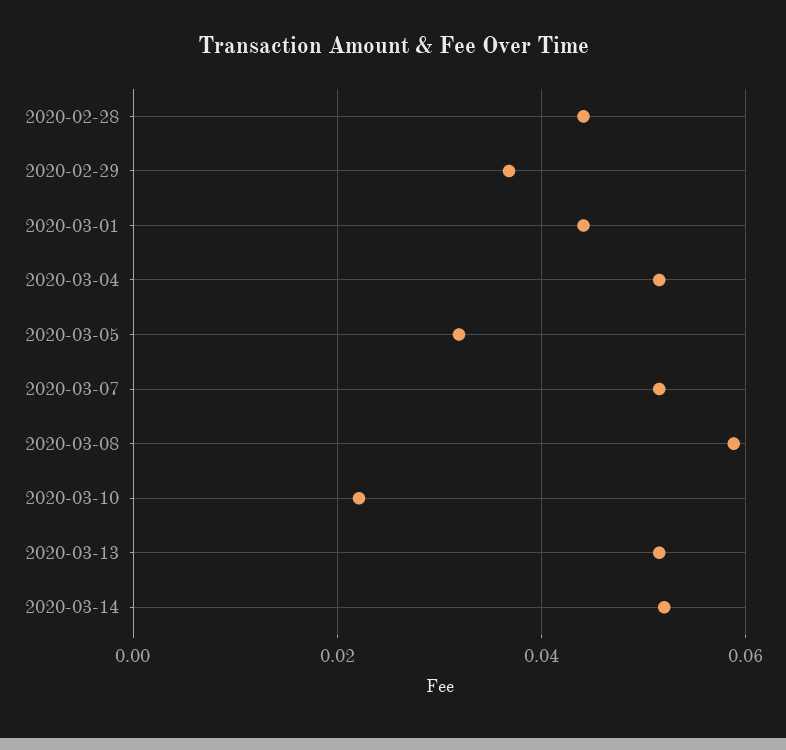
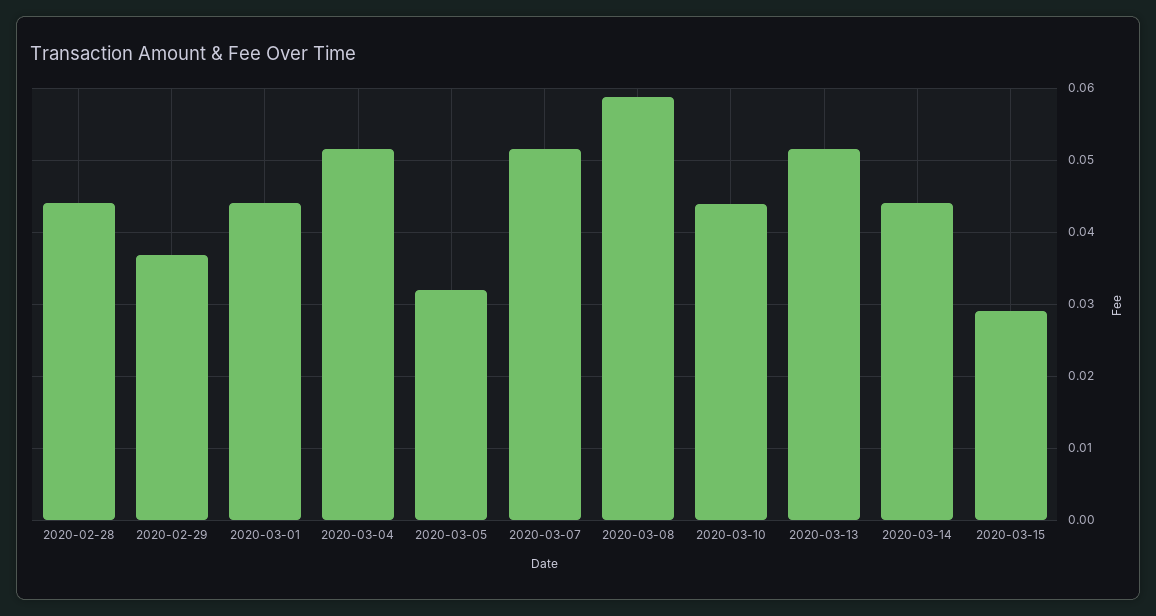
2020-03-10: 0.022 -> 0.044
2020-03-14: 0.052 -> 0.044
2020-03-15: none -> 0.029

